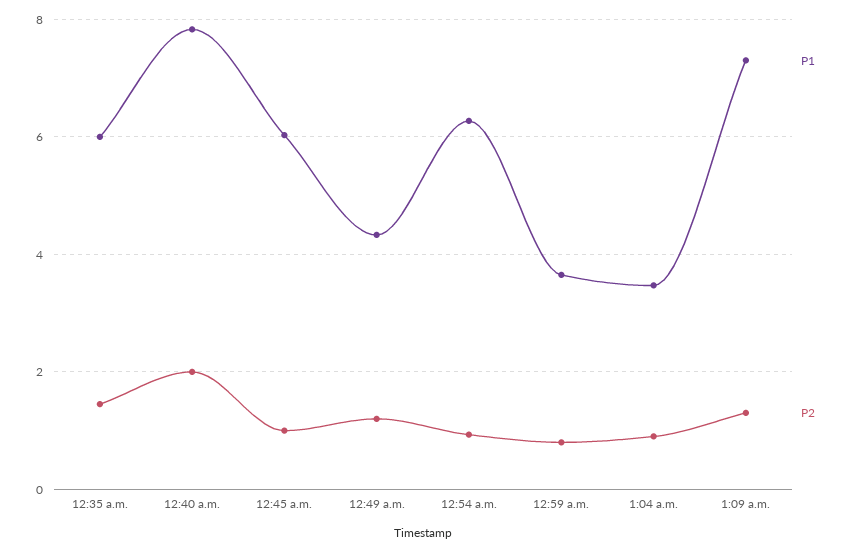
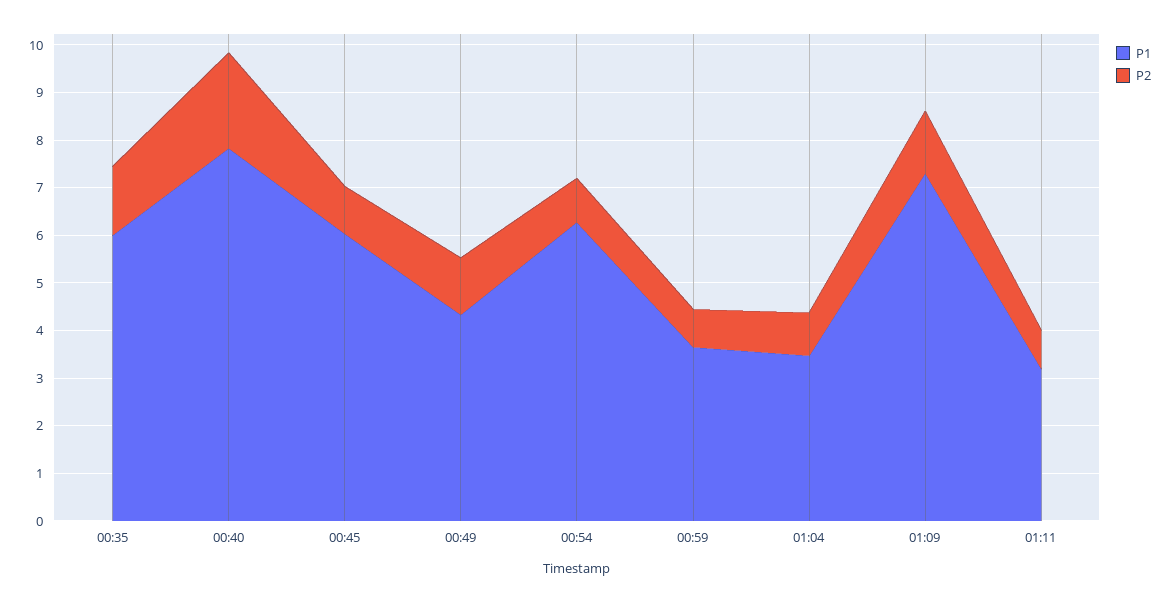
P1, 01:11: none -> 3.2
P2, 01:11: none -> 0.8

